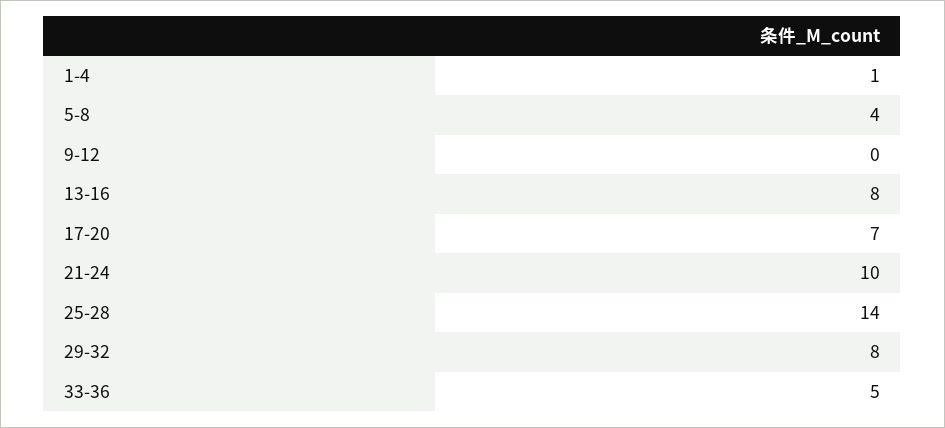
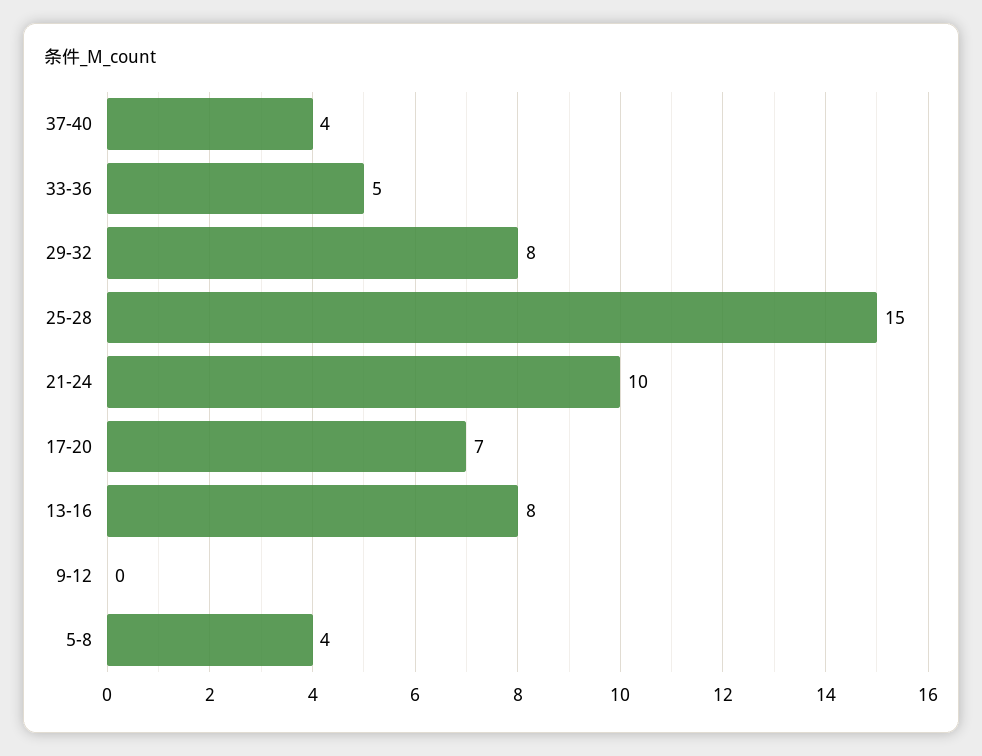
1-4: 1 -> none
25-28: 14 -> 15
37-40: none -> 4

